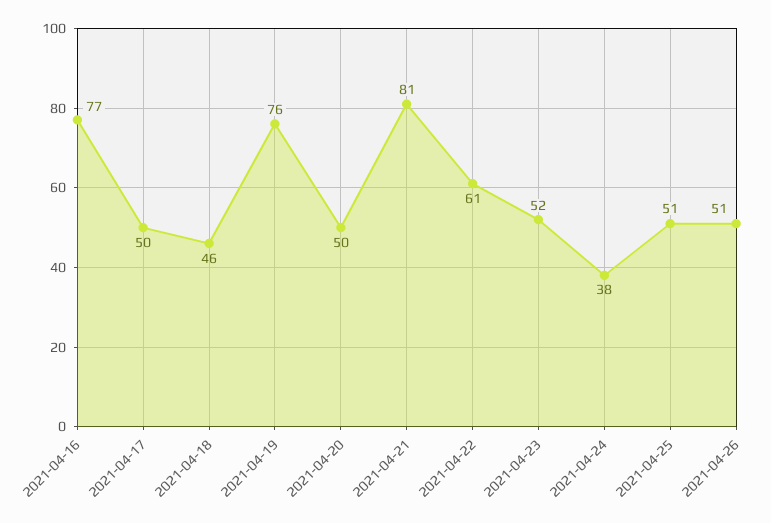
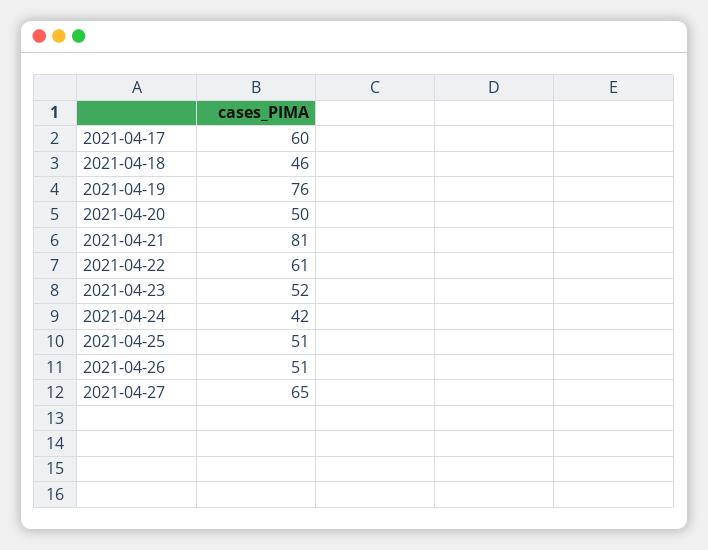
2021-04-16: 77 -> none
2021-04-17: 50 -> 60
2021-04-24: 38 -> 42
2021-04-27: none -> 65

